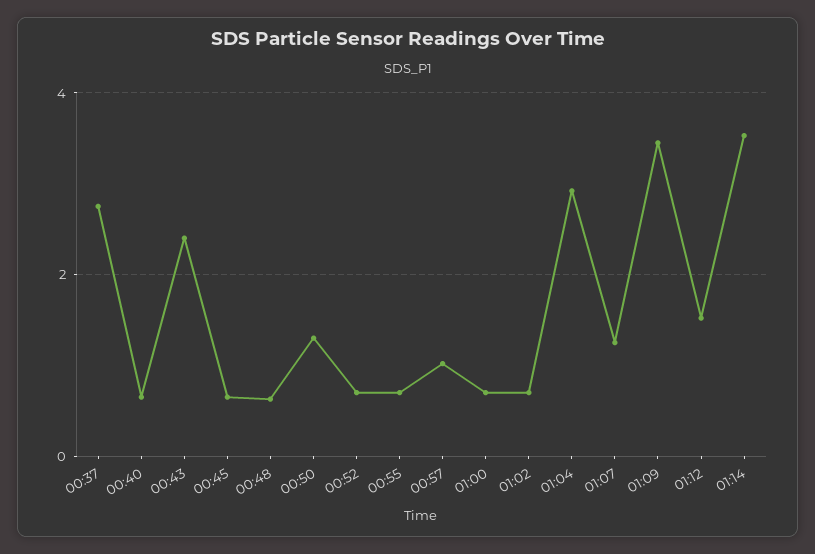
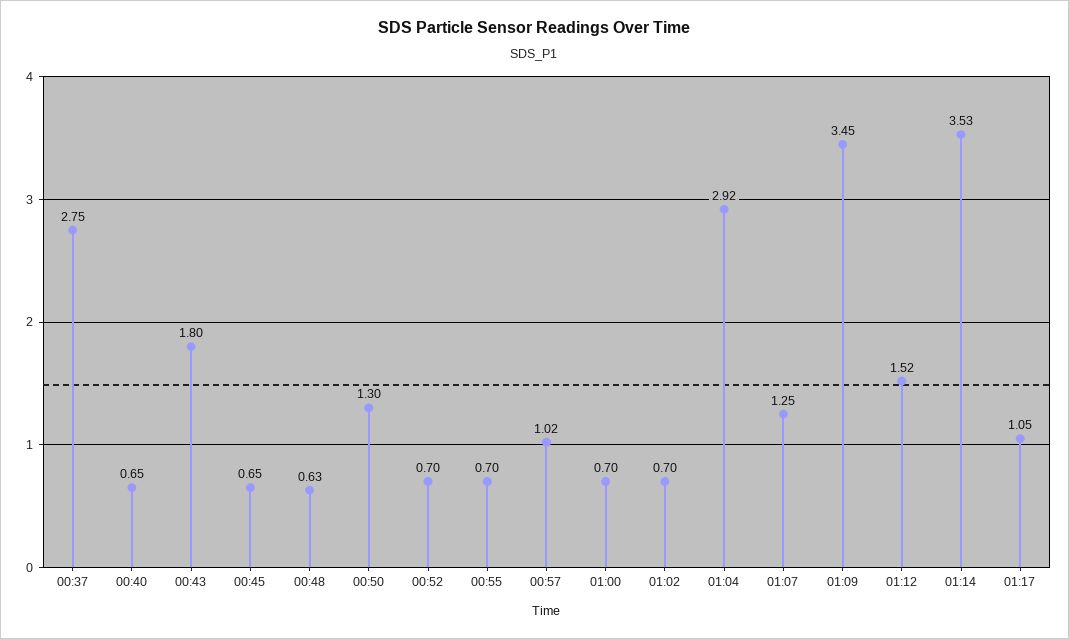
00:43: 2.4 -> 1.8
01:17: none -> 1.05

